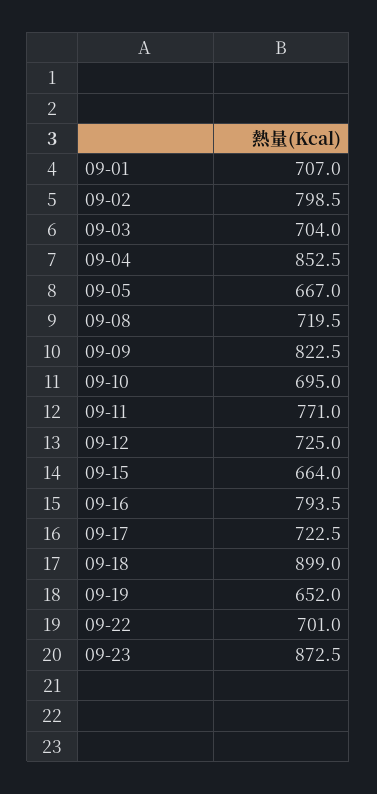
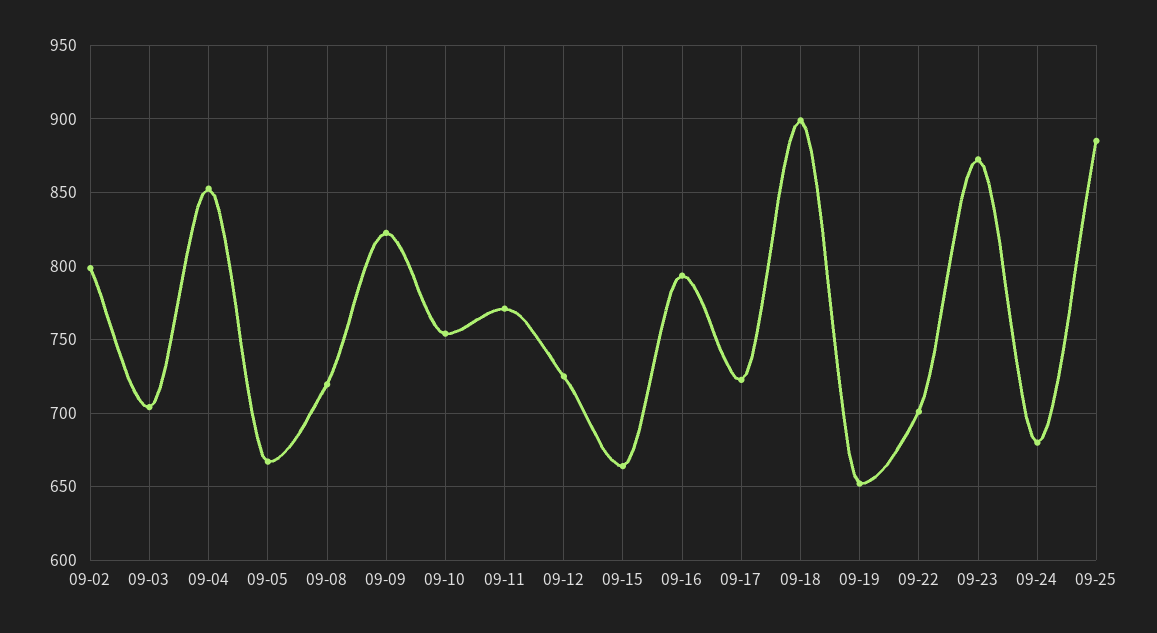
09-01: 707 -> none
09-10: 695 -> 755
09-24: none -> 680
09-25: none -> 885

